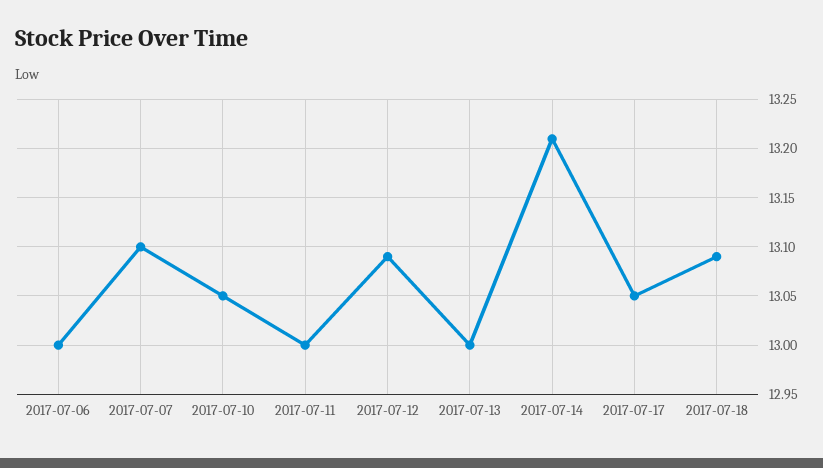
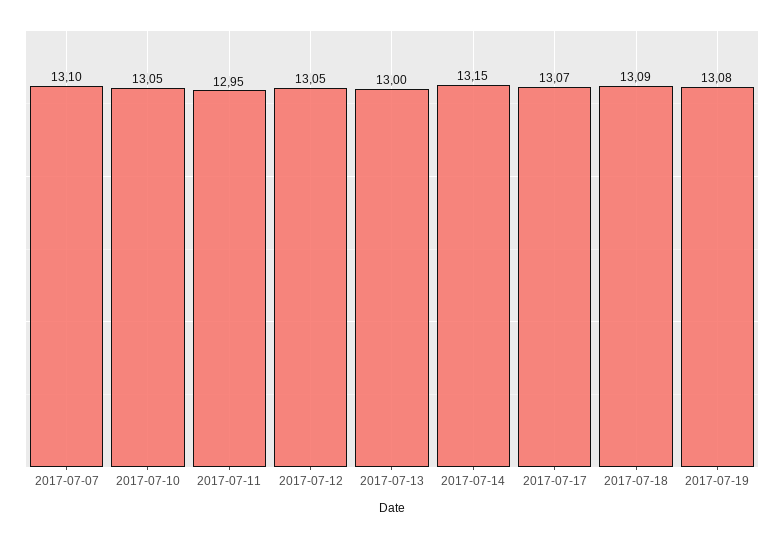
2017-07-06: 13 -> none
2017-07-11: 13 -> 12.95
2017-07-12: 13.09 -> 13.05
2017-07-14: 13.21 -> 13.15
2017-07-17: 13.05 -> 13.07
2017-07-19: none -> 13.08

